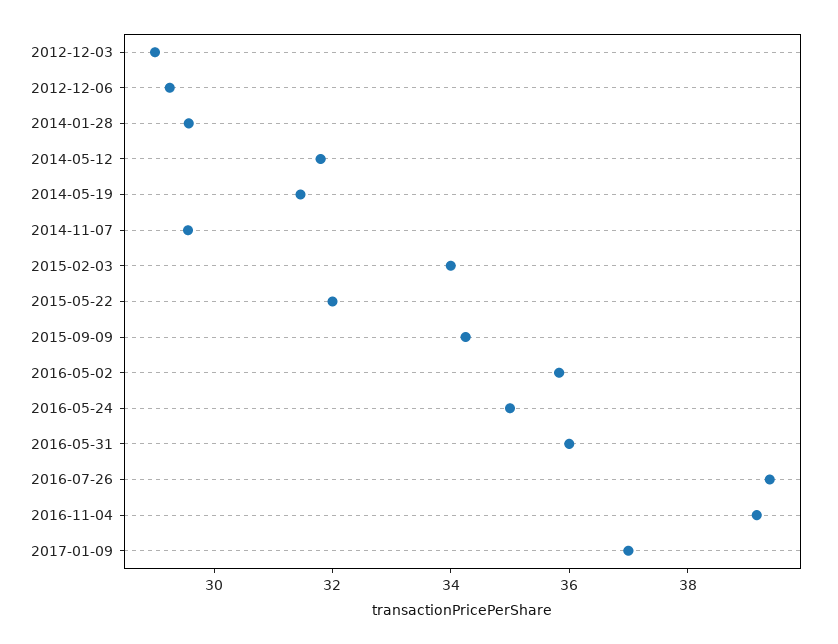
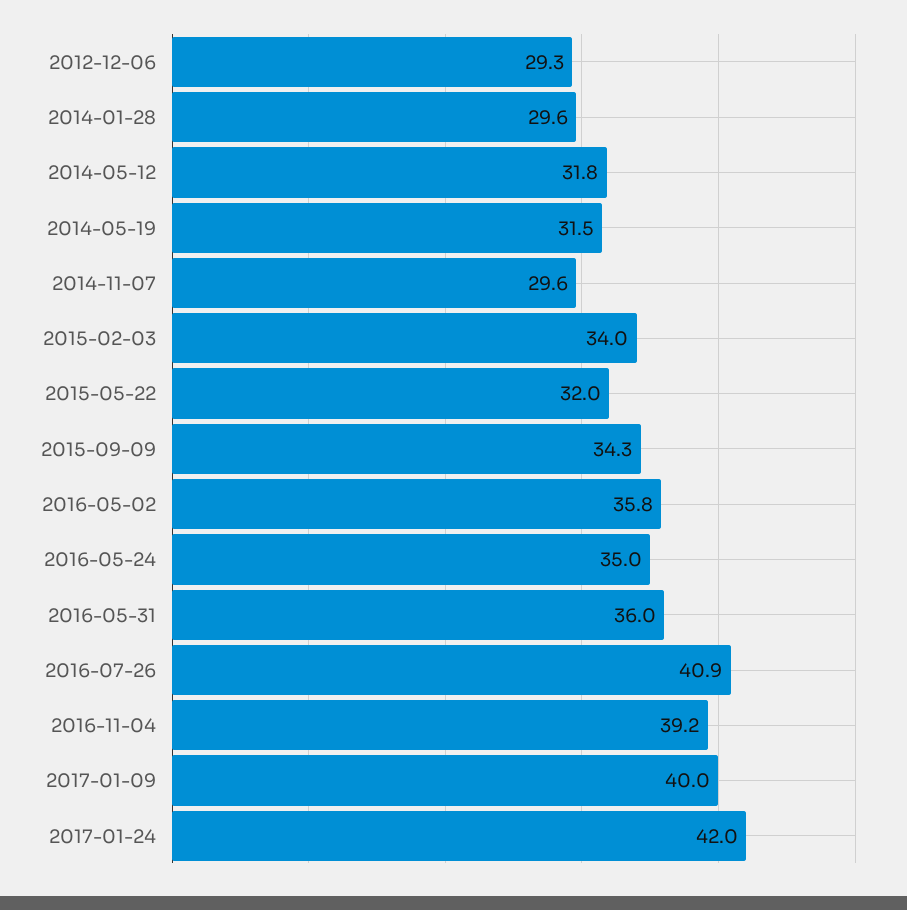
2012-12-03: 29 -> none
2016-07-26: 39.5 -> 40.9
2017-01-09: 37 -> 40
2017-01-24: none -> 42

